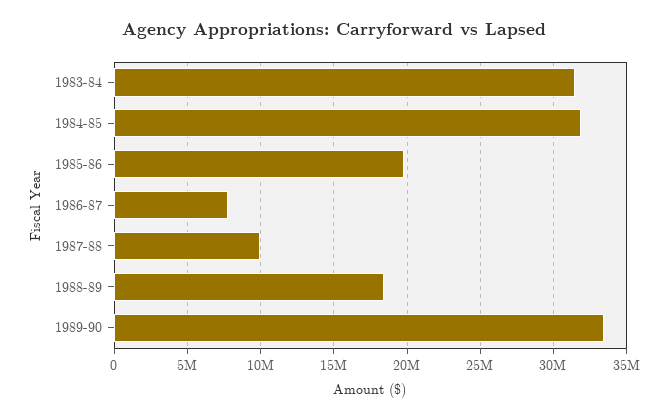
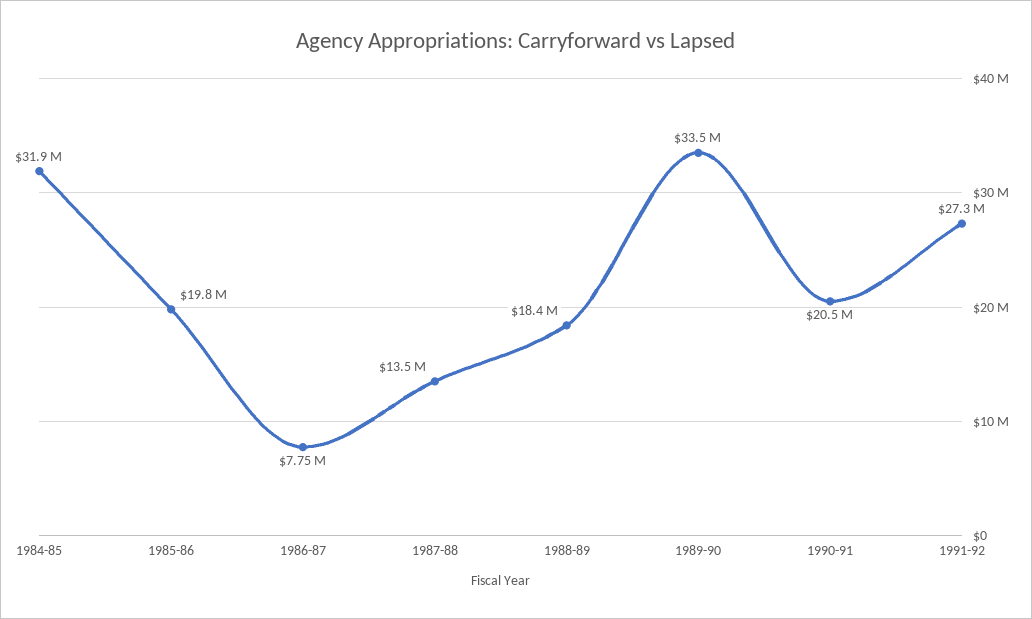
1983-84: 31500000 -> none
1987-88: 10000000 -> 13500000
1990-91: none -> 20500000
1991-92: none -> 27300000

